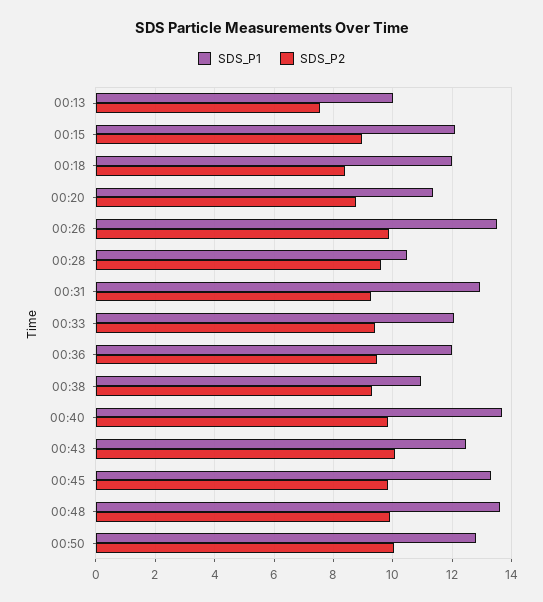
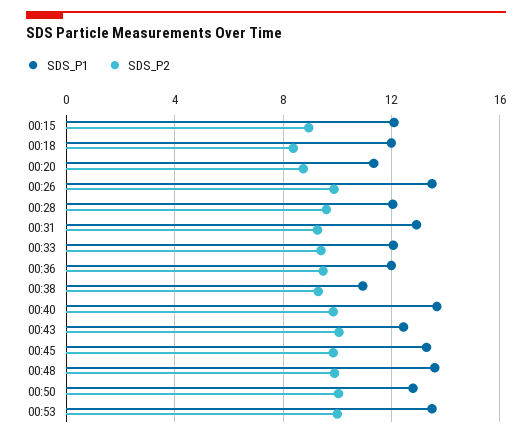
SDS_P1, 00:13: 10 -> none
SDS_P2, 00:13: 7.5 -> none
SDS_P1, 00:28: 10.5 -> 12
SDS_P1, 00:53: none -> 13.5
SDS_P2, 00:53: none -> 10

